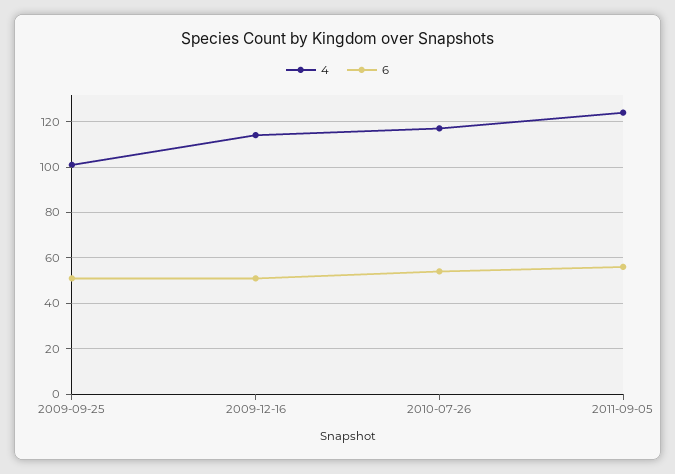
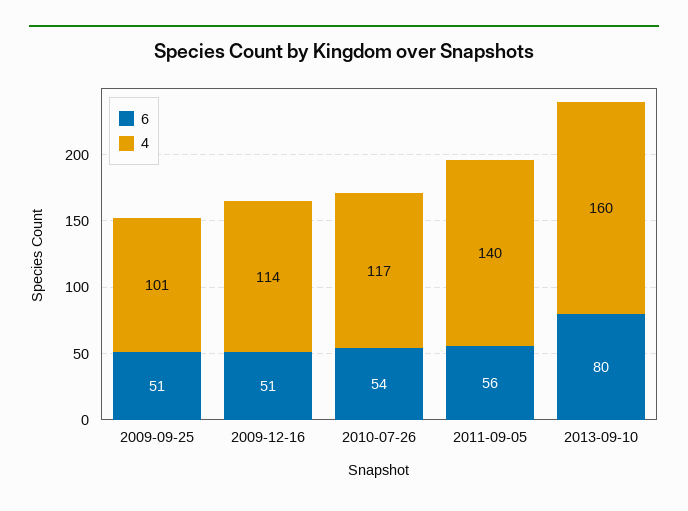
4, 2011-09-05: 125 -> 140
6, 2013-09-10: none -> 80
4, 2013-09-10: none -> 160

